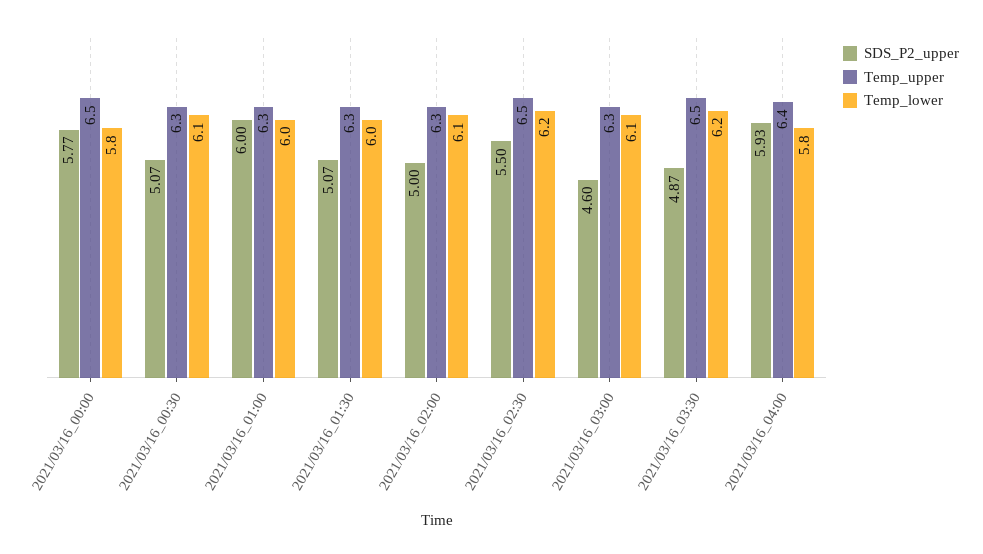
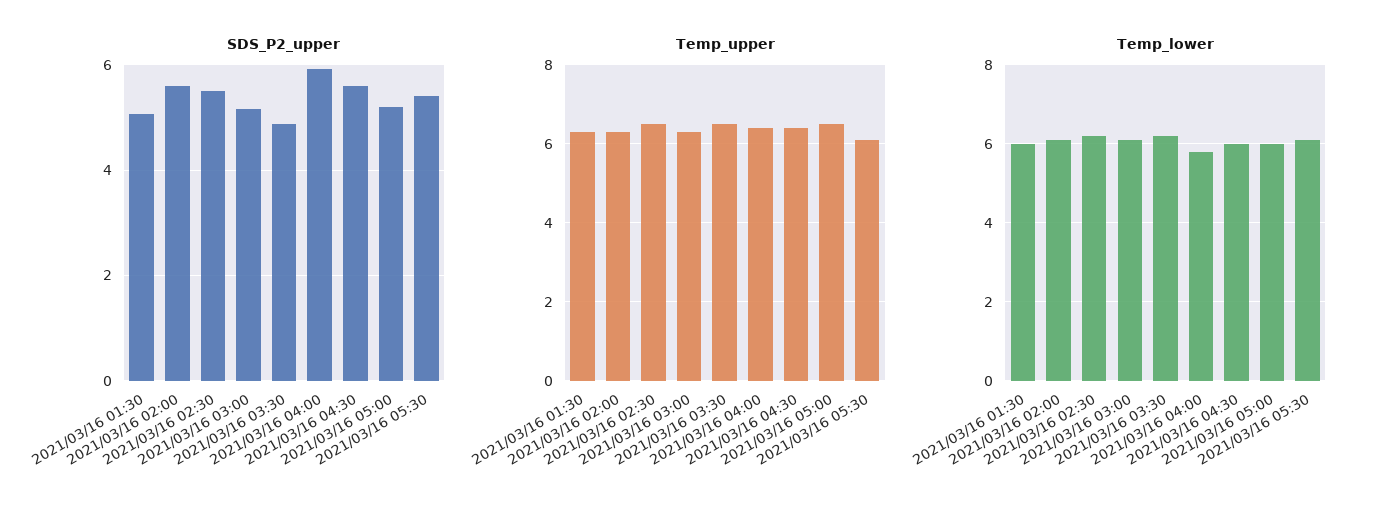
SDS_P2_upper, 2021/03/16_00:00: 5.77 -> none
Temp_upper, 2021/03/16_00:00: 6.5 -> none
Temp_lower, 2021/03/16_00:00: 5.8 -> none
SDS_P2_upper, 2021/03/16_00:30: 5.07 -> none
Temp_upper, 2021/03/16_00:30: 6.3 -> none
Temp_lower, 2021/03/16_00:30: 6.1 -> none
SDS_P2_upper, 2021/03/16_01:00: 6 -> none
Temp_upper, 2021/03/16_01:00: 6.3 -> none
Temp_lower, 2021/03/16_01:00: 6 -> none
SDS_P2_upper, 2021/03/16_02:00: 5 -> 5.6
SDS_P2_upper, 2021/03/16_03:00: 4.6 -> 5.2
SDS_P2_upper, 2021/03/16 04:30: none -> 5.6
SDS_P2_upper, 2021/03/16 05:00: none -> 5.2
SDS_P2_upper, 2021/03/16 05:30: none -> 5.4
Temp_upper, 2021/03/16 04:30: none -> 6.5
Temp_upper, 2021/03/16 05:00: none -> 6.5
Temp_upper, 2021/03/16 05:30: none -> 6
Temp_lower, 2021/03/16 04:30: none -> 6
Temp_lower, 2021/03/16 05:00: none -> 6
Temp_lower, 2021/03/16 05:30: none -> 6

